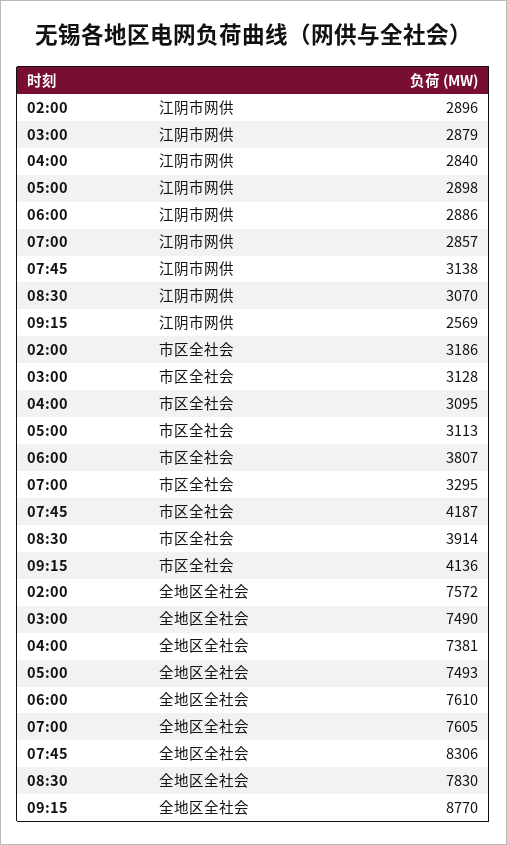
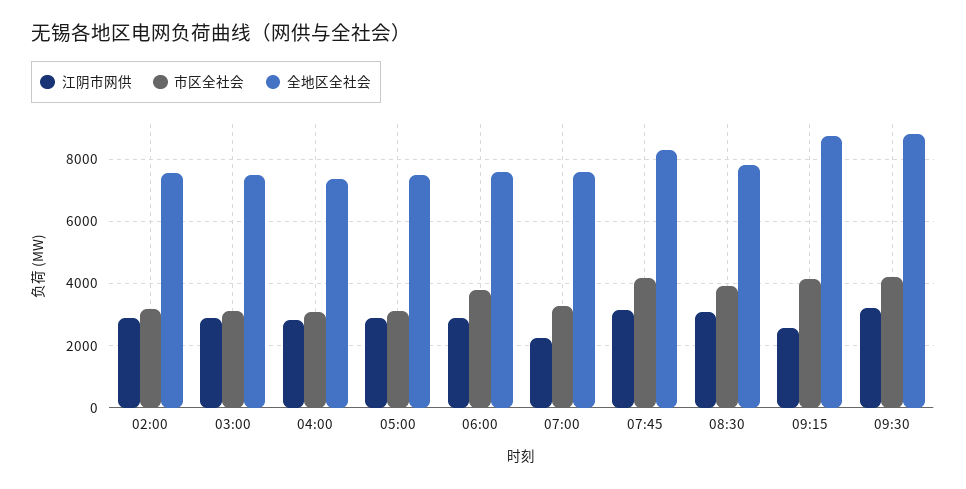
江阴市网供, 07:00: 2857 -> 2200
江阴市网供, 09:30: none -> 3200
市区全社会, 09:30: none -> 4200
全地区全社会, 09:30: none -> 8800

